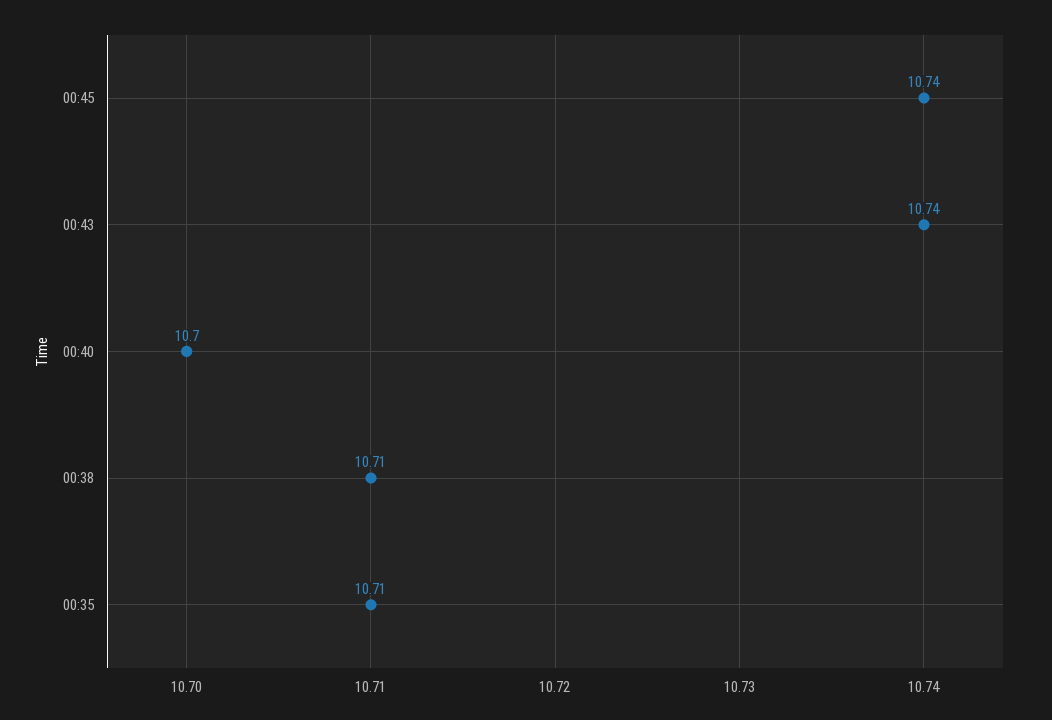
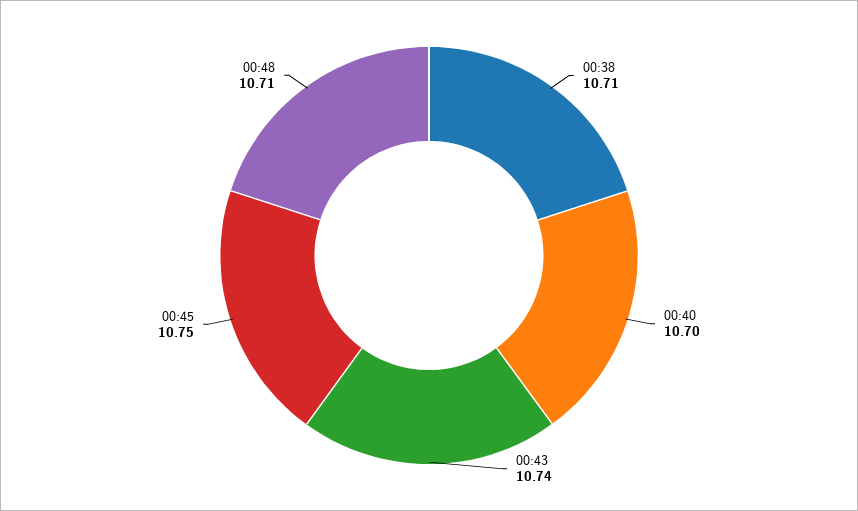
00:45: 10.74 -> 10.75
00:35: 10.71 -> none
00:48: none -> 10.71

